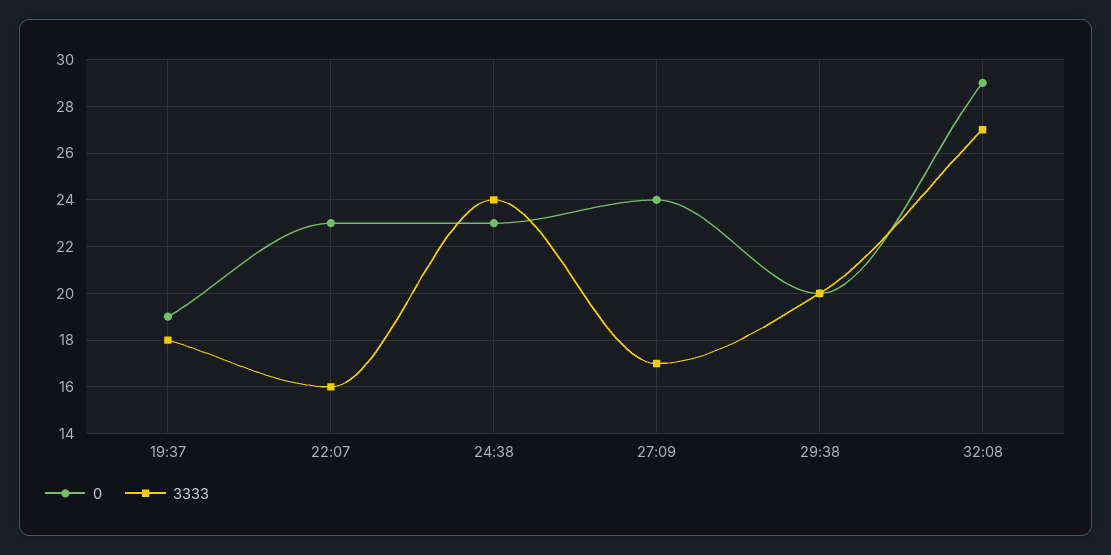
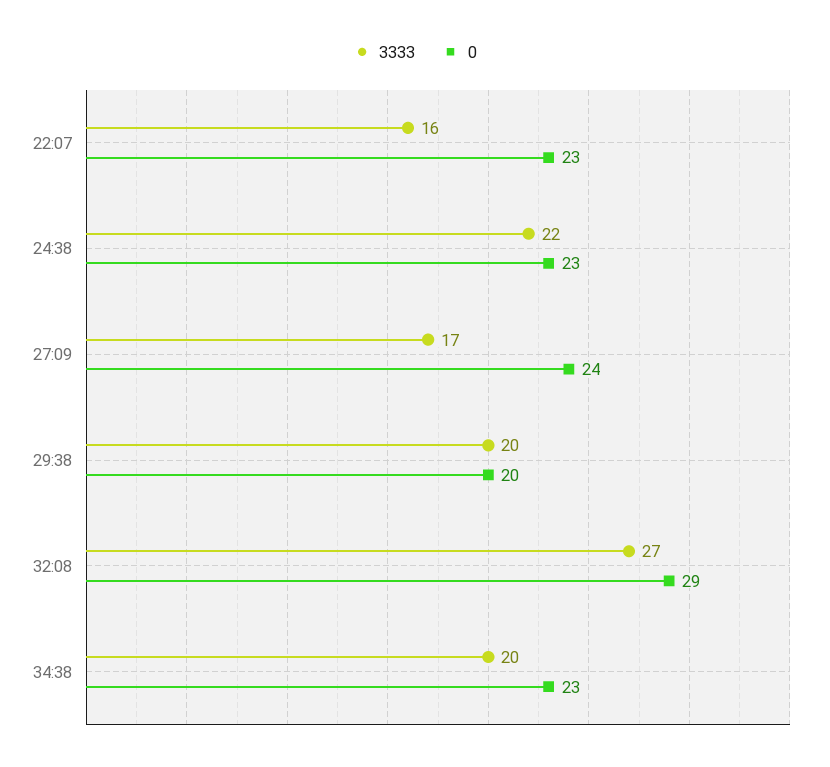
0, 19:37: 19 -> none
3333, 19:37: 18 -> none
3333, 24:38: 24 -> 22
3333, 34:38: none -> 20
0, 34:38: none -> 23

